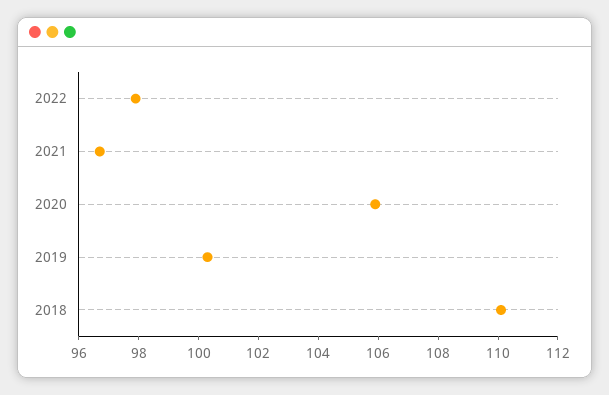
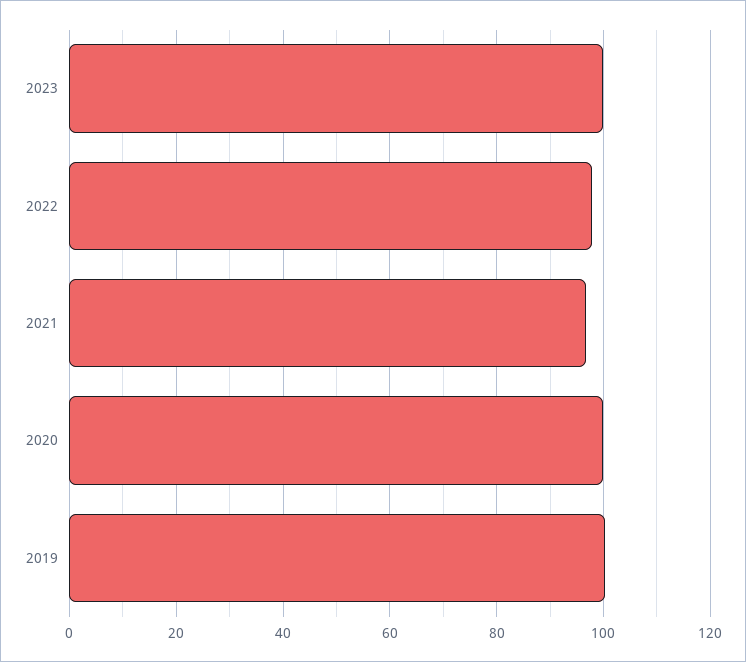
2020: 106 -> 100
2018: 110 -> none
2023: none -> 100

